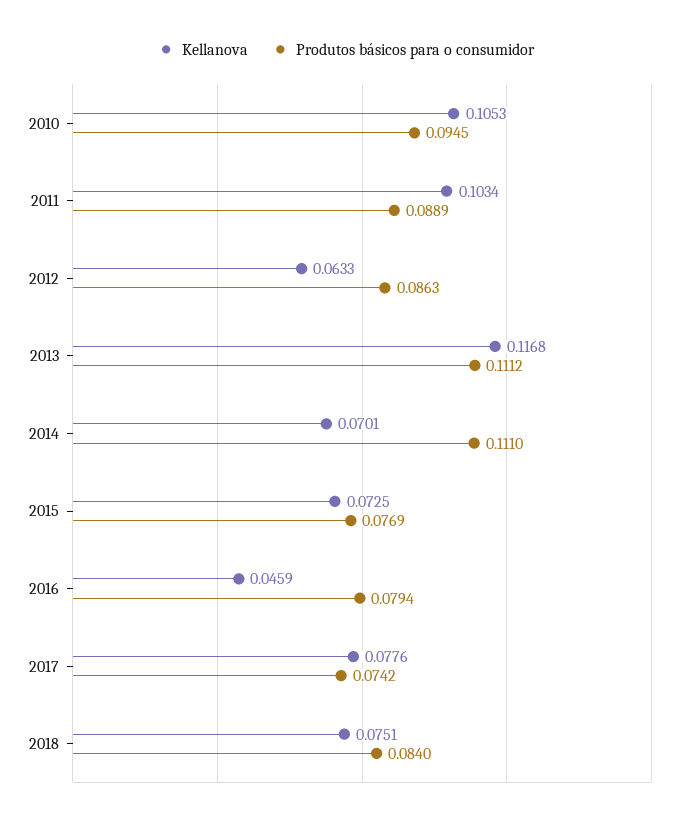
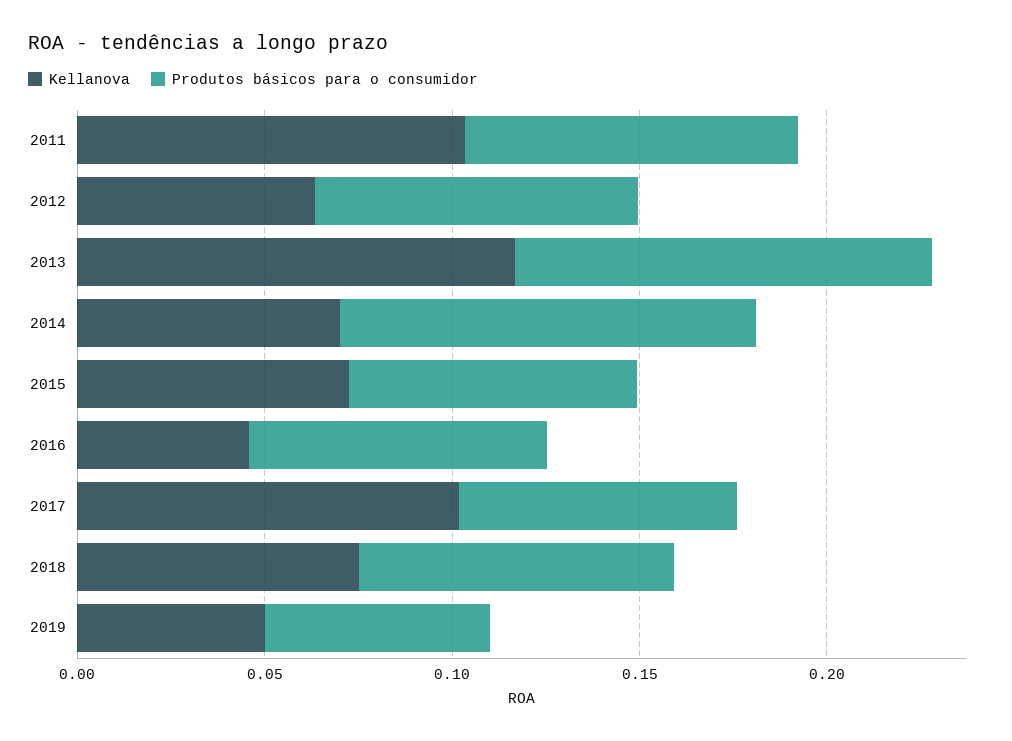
Kellanova, 2010: 0.1053 -> none
Produtos básicos para o consumidor, 2010: 0.0945 -> none
Kellanova, 2017: 0.0776 -> 0.1
Kellanova, 2019: none -> 0.05
Produtos básicos para o consumidor, 2019: none -> 0.06

